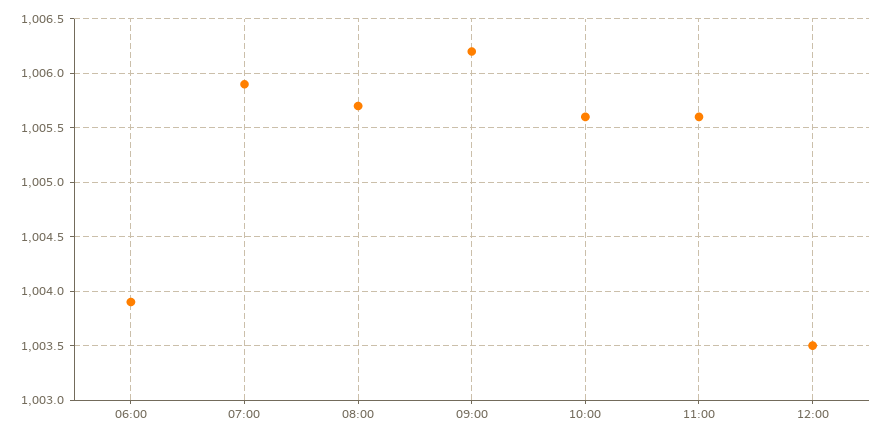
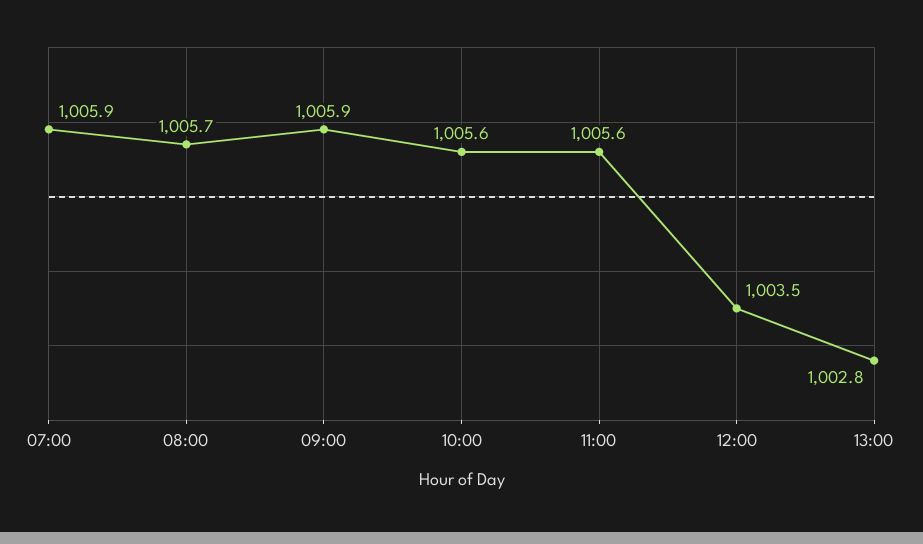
06:00: 1003.9 -> none
09:00: 1006.2 -> 1005.9
13:00: none -> 1002.8

